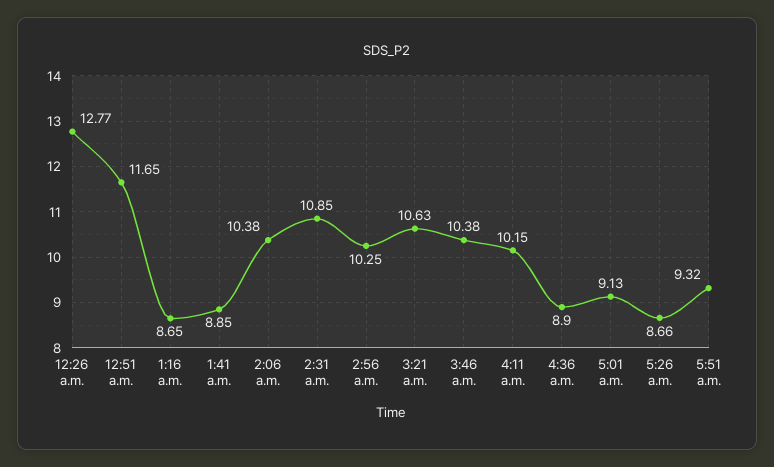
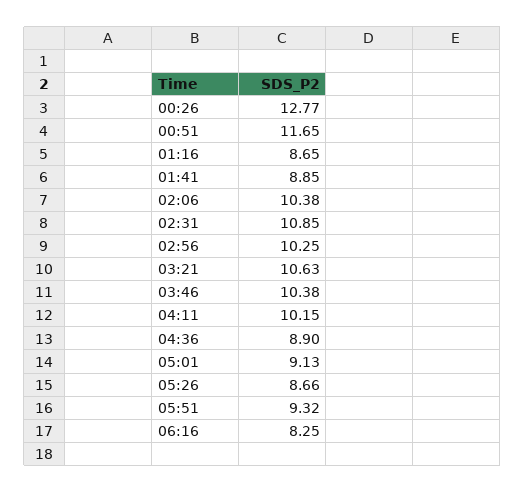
06:16: none -> 8.25

